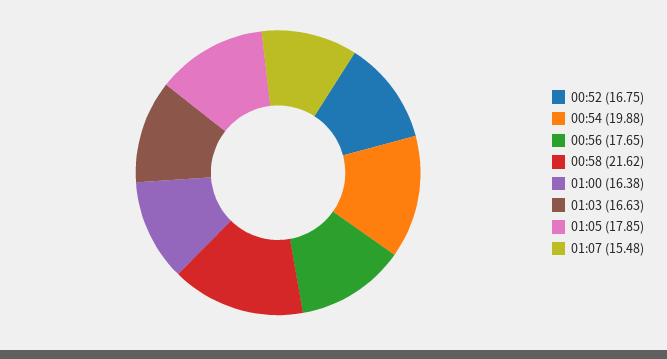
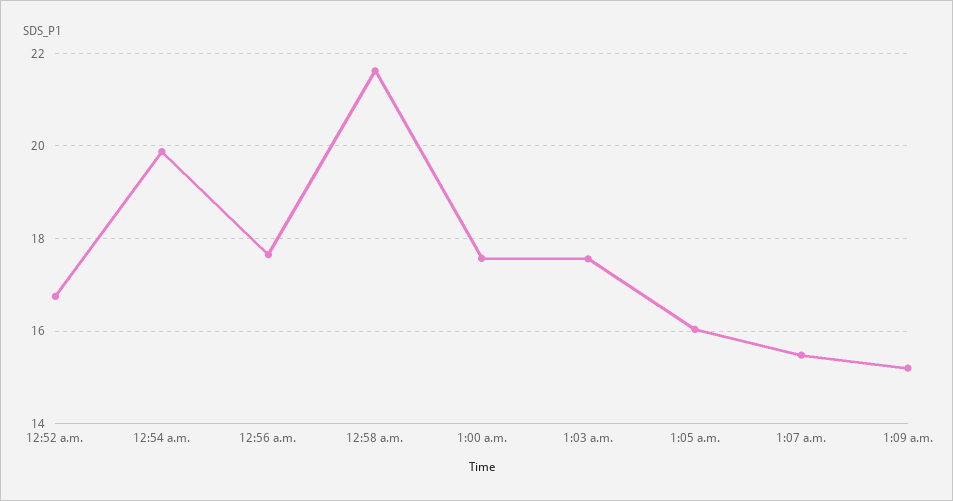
01:00: 16.38 -> 17.6
01:03: 16.63 -> 17.6
01:05: 17.85 -> 16
1:09 a.m.: none -> 15.2

